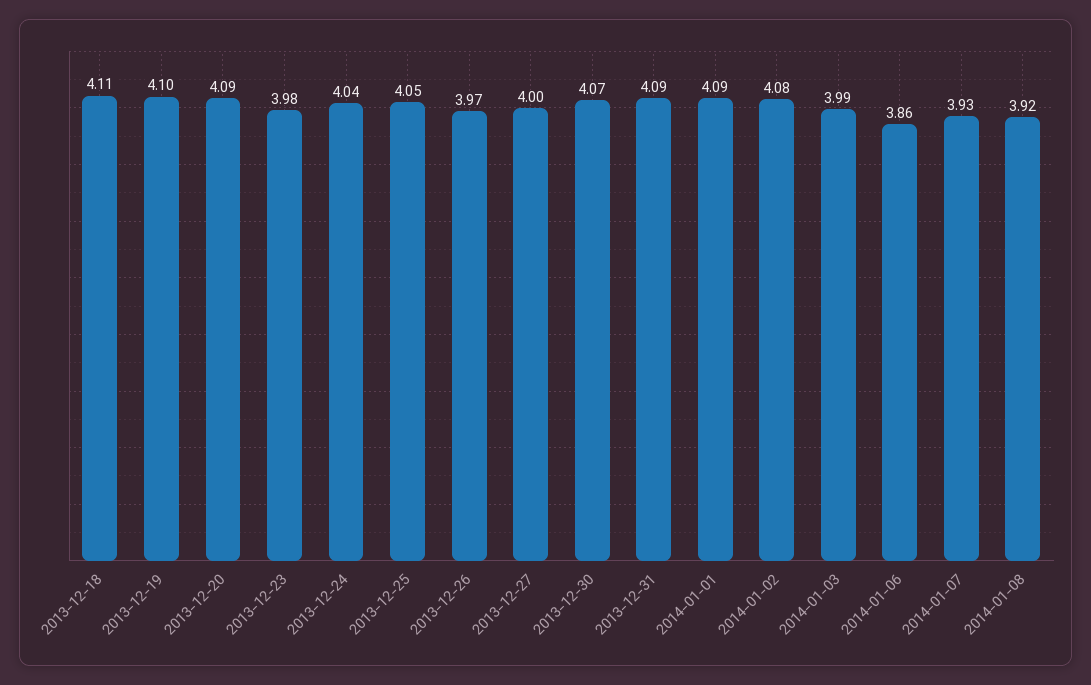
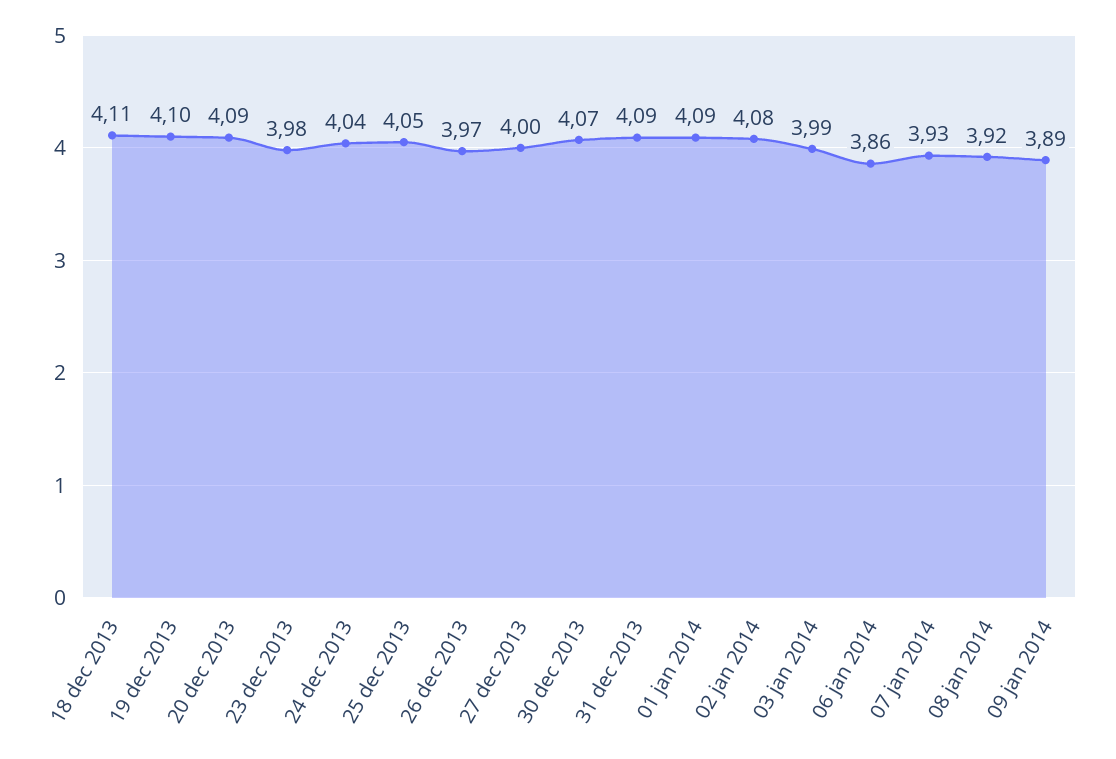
09 jan 2014: none -> 3.89

